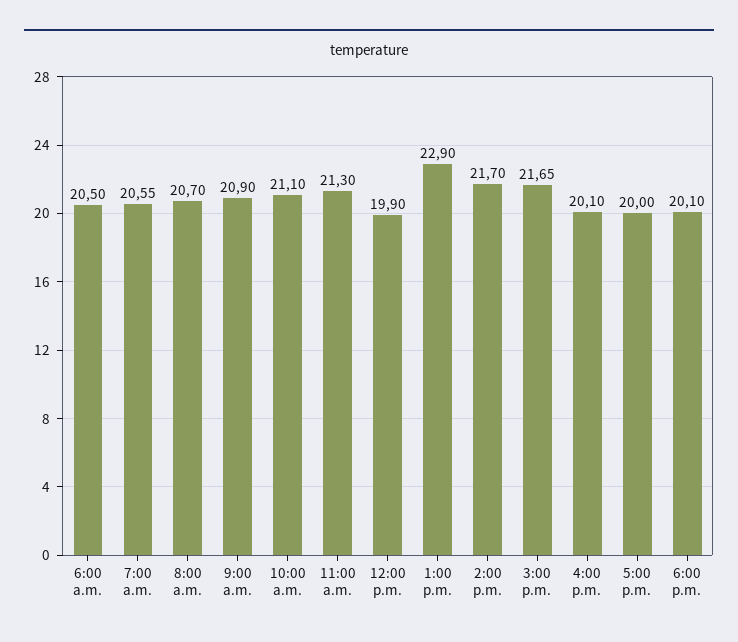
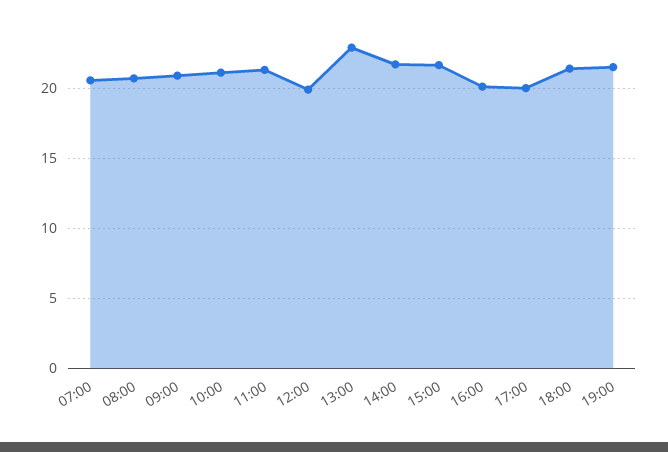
6:00 a.m.: 20.5 -> none
6:00 p.m.: 20.1 -> 21.5
19:00: none -> 21.5

